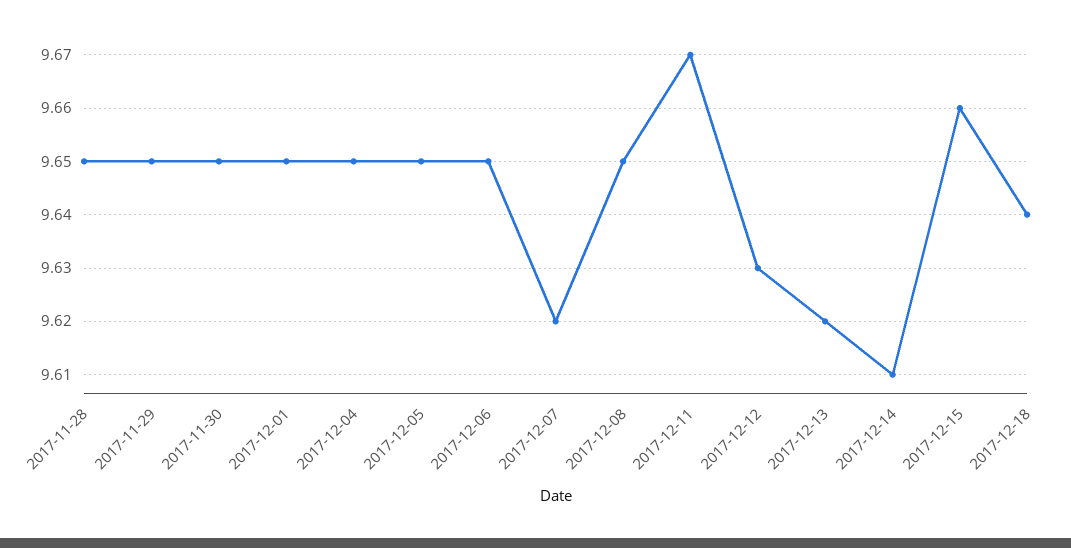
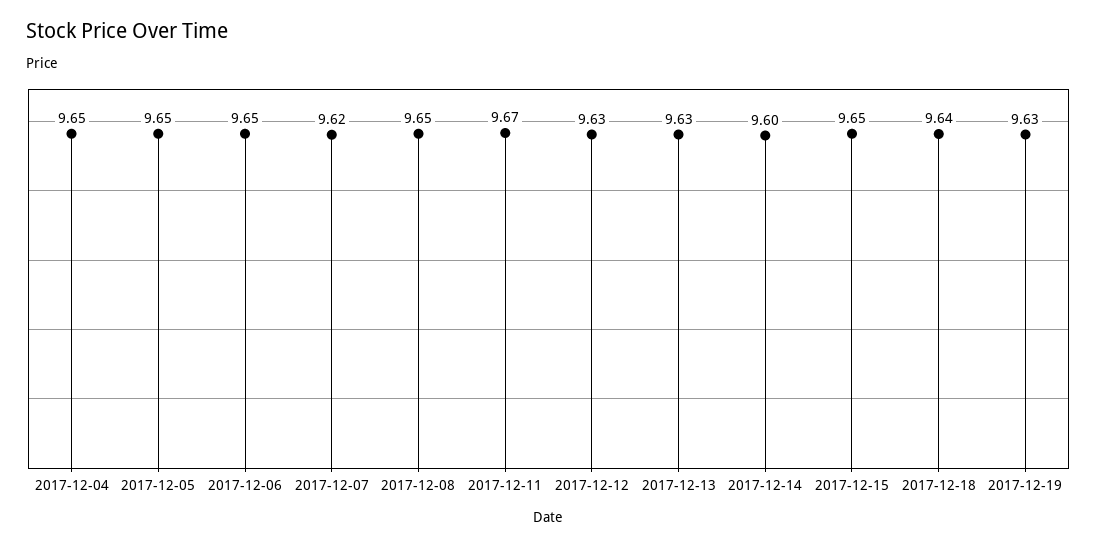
2017-11-28: 9.65 -> none
2017-11-29: 9.65 -> none
2017-11-30: 9.65 -> none
2017-12-01: 9.65 -> none
2017-12-13: 9.62 -> 9.63
2017-12-14: 9.61 -> 9.6
2017-12-15: 9.66 -> 9.65
2017-12-19: none -> 9.63

